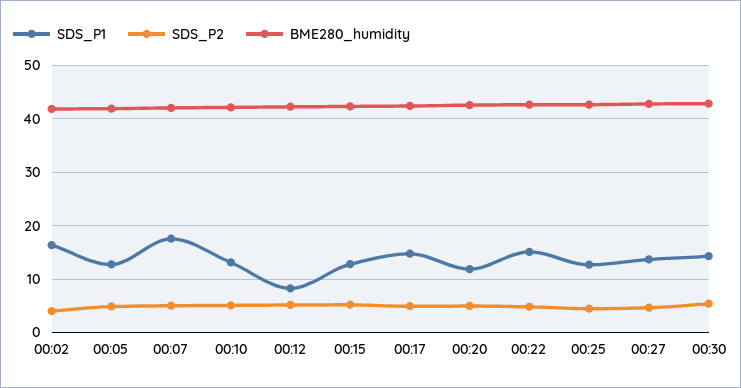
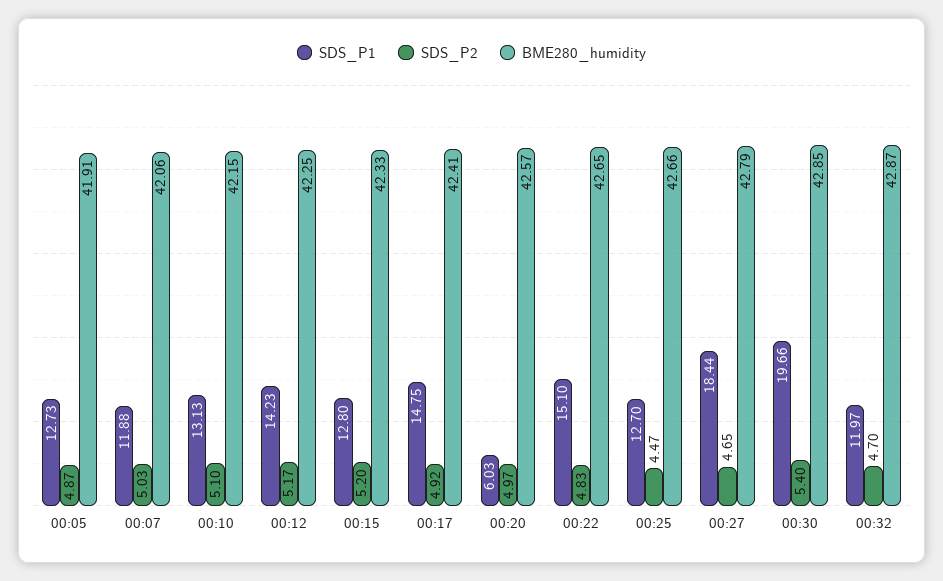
SDS_P1, 00:02: 16 -> none
SDS_P2, 00:02: 4 -> none
BME280_humidity, 00:02: 42 -> none
SDS_P1, 00:07: 18 -> 11.88
SDS_P1, 00:12: 8 -> 14.23
SDS_P1, 00:20: 12 -> 6.03
SDS_P1, 00:27: 14 -> 18.44
SDS_P1, 00:30: 14 -> 19.66
SDS_P1, 00:32: none -> 11.97
SDS_P2, 00:32: none -> 4.7
BME280_humidity, 00:32: none -> 42.87

